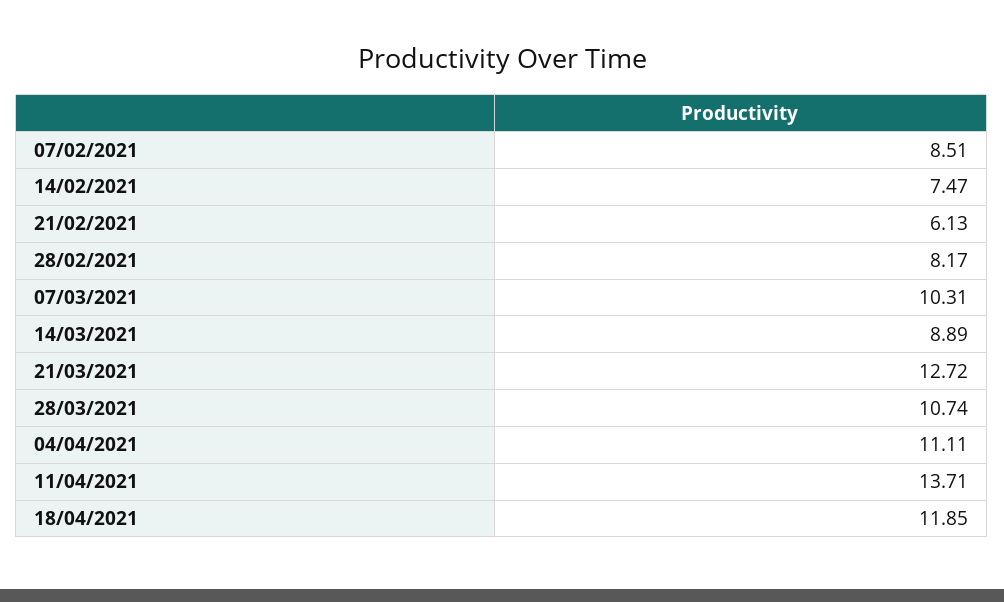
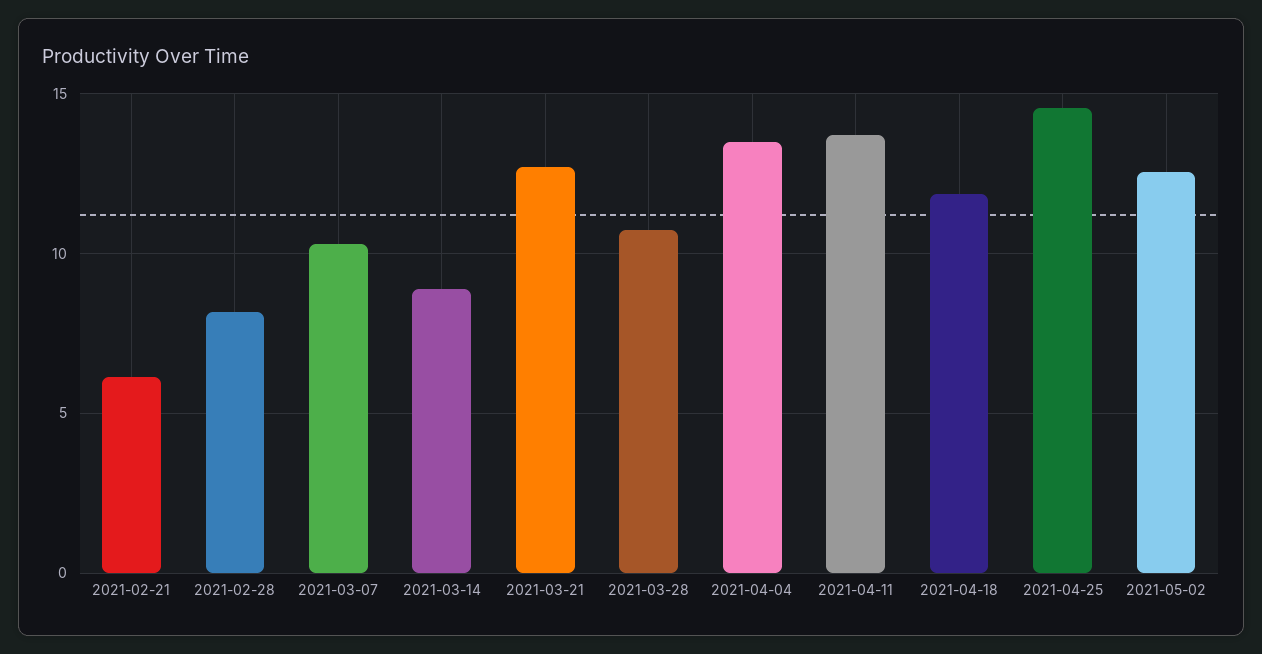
07/02/2021: 8.51 -> none
14/02/2021: 7.47 -> none
04/04/2021: 11.11 -> 13.5
2021-04-25: none -> 14.5
2021-05-02: none -> 12.5

